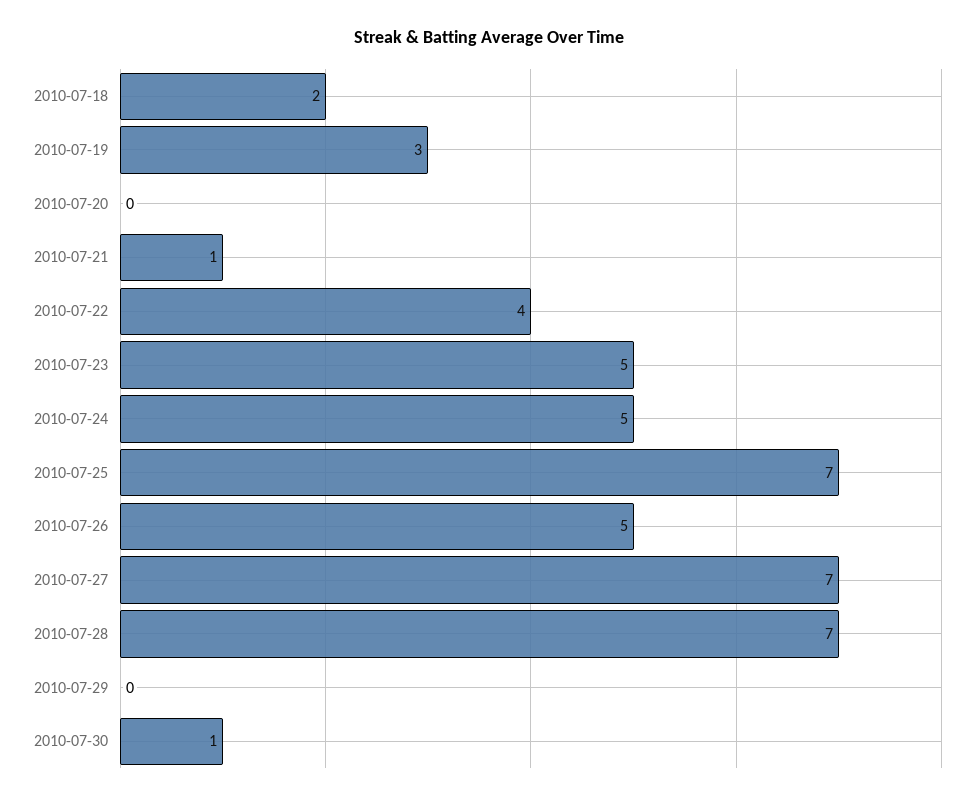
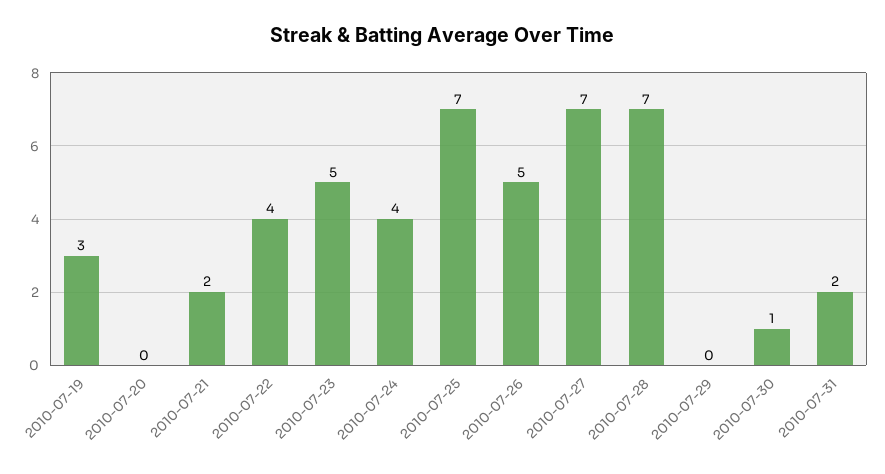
2010-07-18: 2 -> none
2010-07-21: 1 -> 2
2010-07-24: 5 -> 4
2010-07-31: none -> 2

